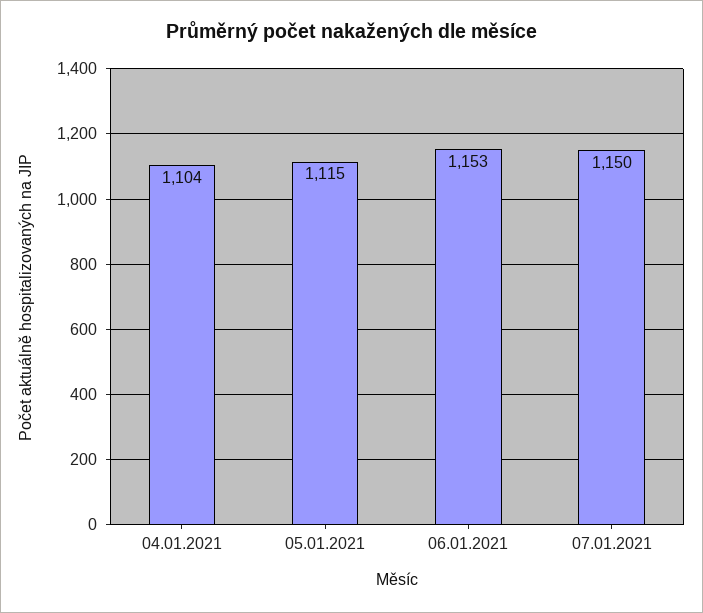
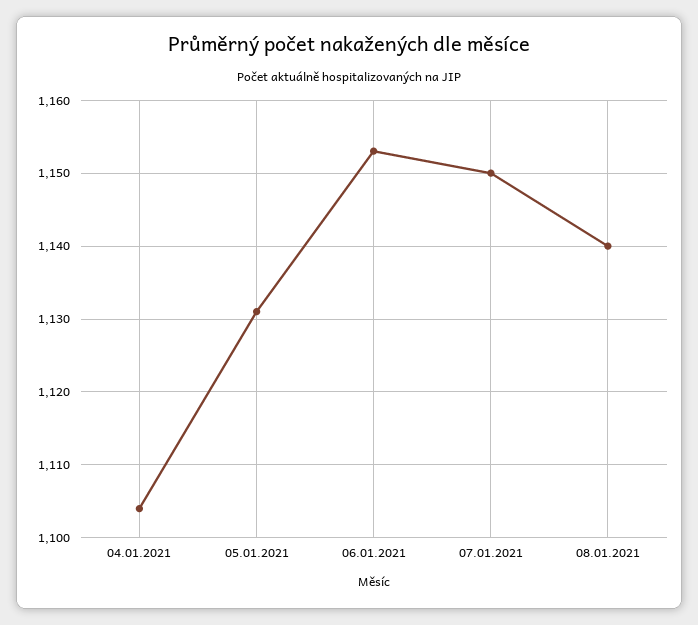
05.01.2021: 1115 -> 1131
08.01.2021: none -> 1140

